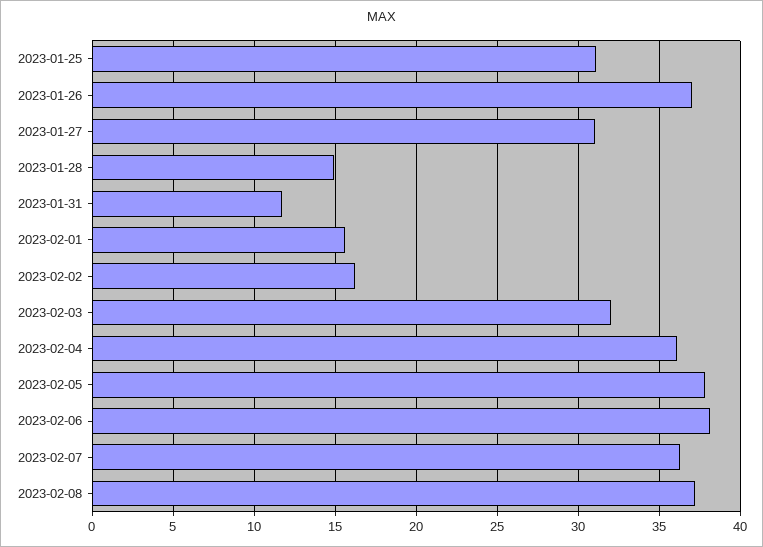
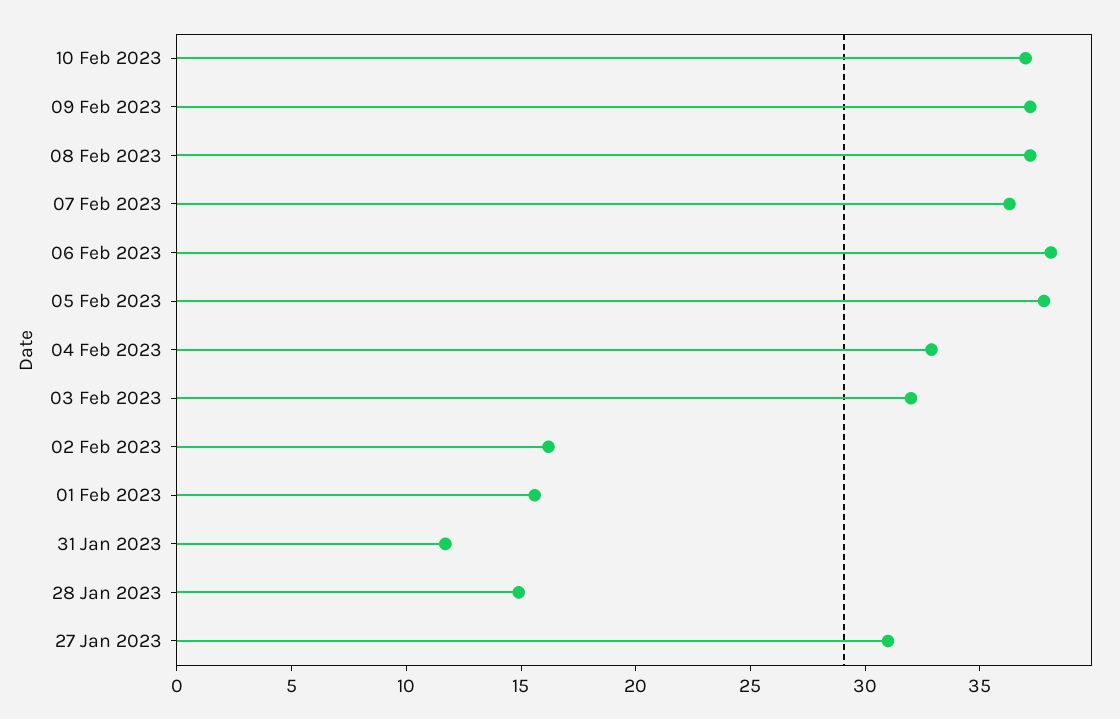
2023-01-25: 31 -> none
2023-01-26: 37 -> none
2023-02-04: 36 -> 33
10 Feb 2023: none -> 37
09 Feb 2023: none -> 37

